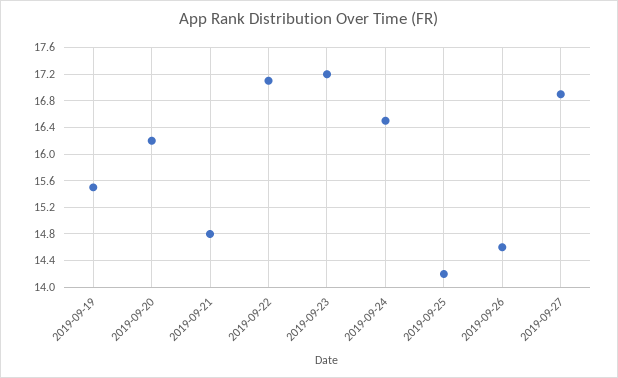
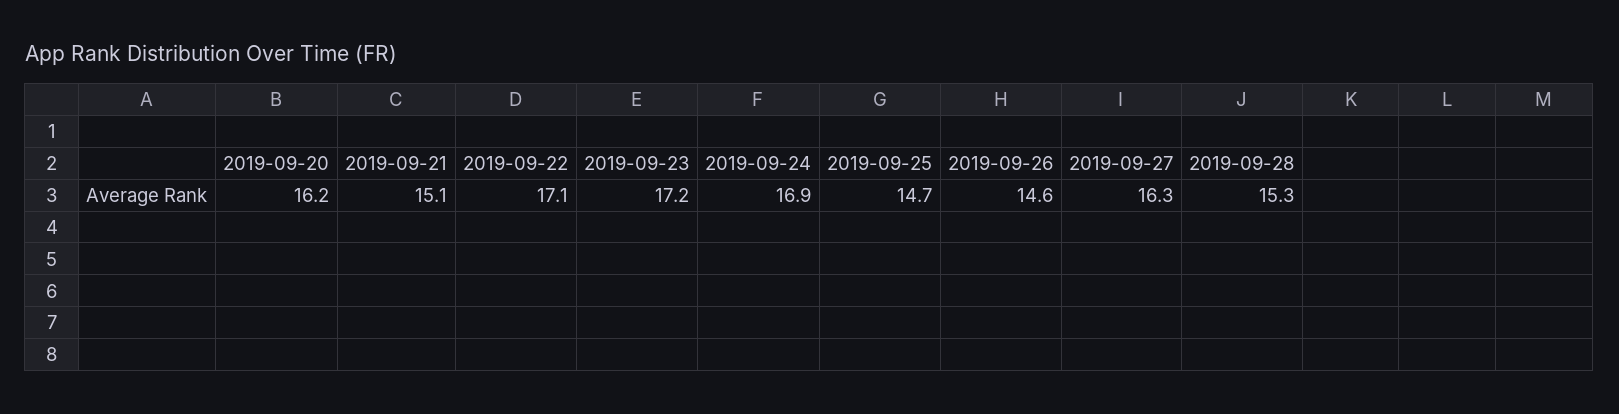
2019-09-19: 15.5 -> none
2019-09-21: 14.8 -> 15.1
2019-09-24: 16.5 -> 16.9
2019-09-25: 14.2 -> 14.7
2019-09-27: 16.9 -> 16.3
2019-09-28: none -> 15.3

